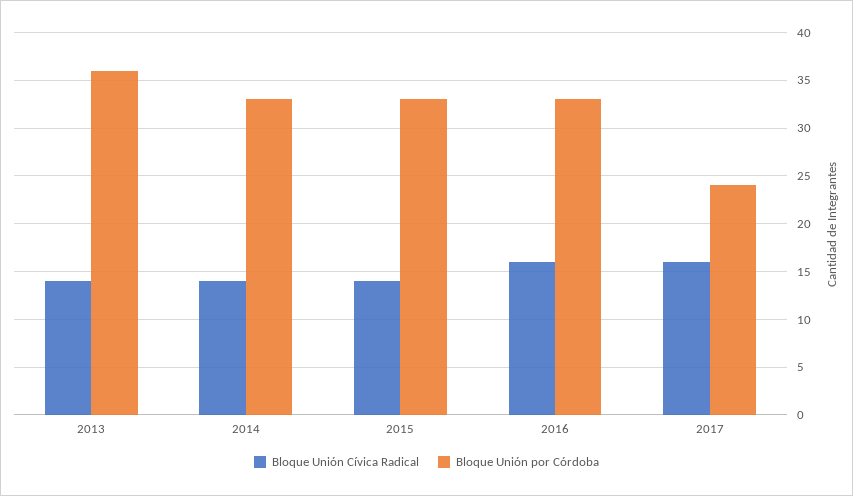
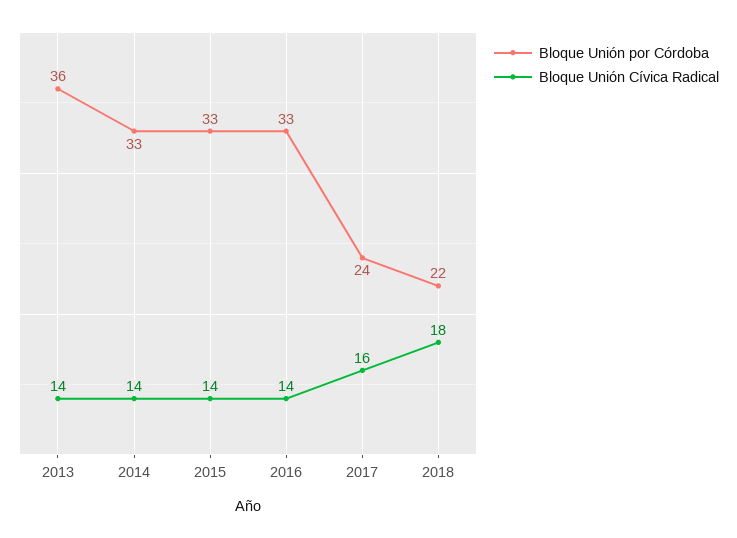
Bloque Unión Cívica Radical, 2016: 16 -> 14
Bloque Unión por Córdoba, 2018: none -> 22
Bloque Unión Cívica Radical, 2018: none -> 18

